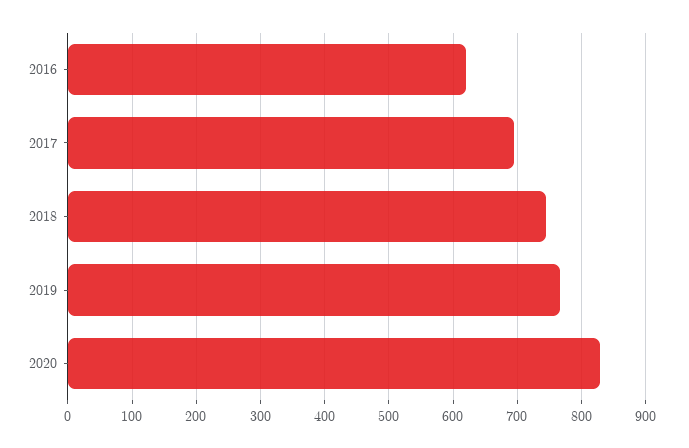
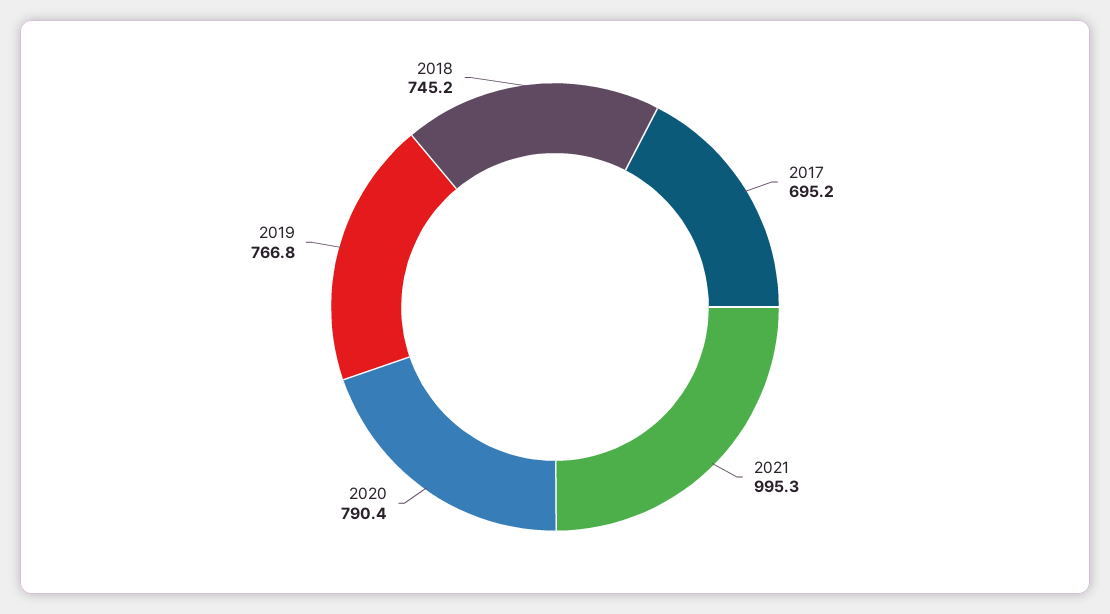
2016: 620 -> none
2020: 830 -> 790.4
2021: none -> 995.3

